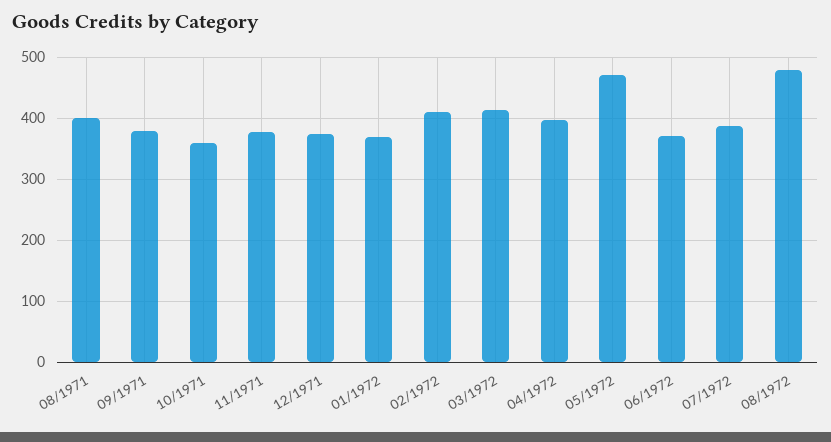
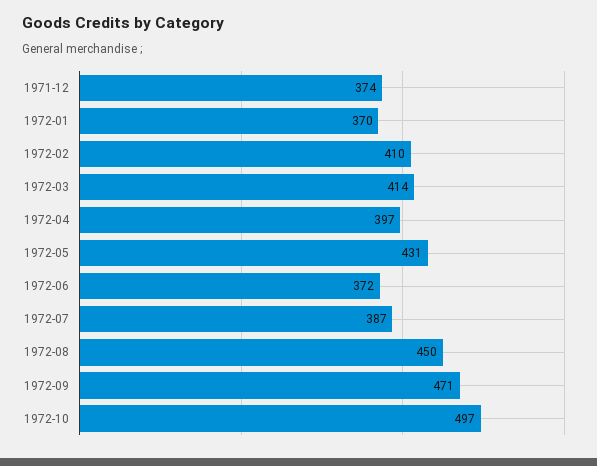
08/1971: 400 -> none
09/1971: 380 -> none
10/1971: 360 -> none
11/1971: 380 -> none
05/1972: 470 -> 431
08/1972: 480 -> 450
1972-09: none -> 471
1972-10: none -> 497

